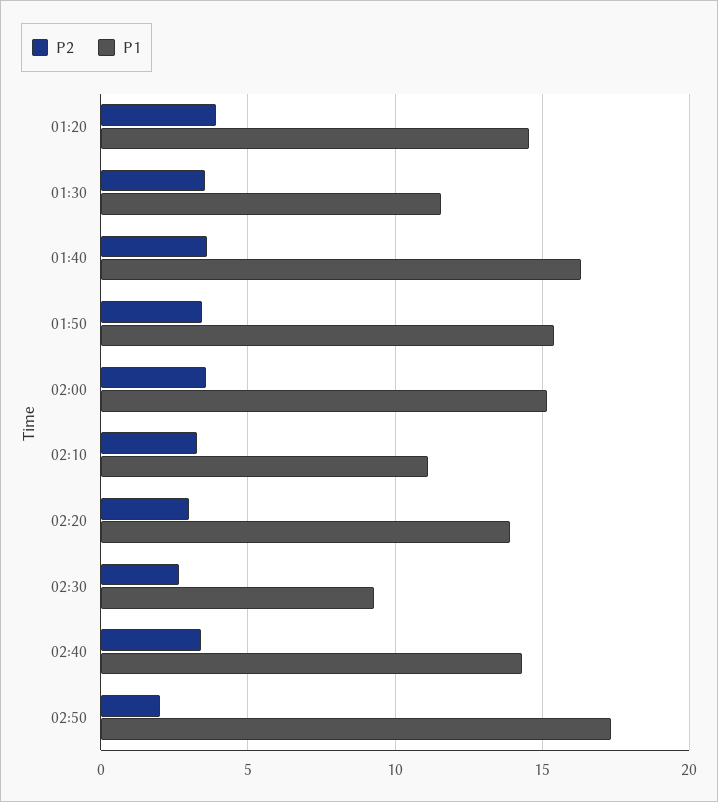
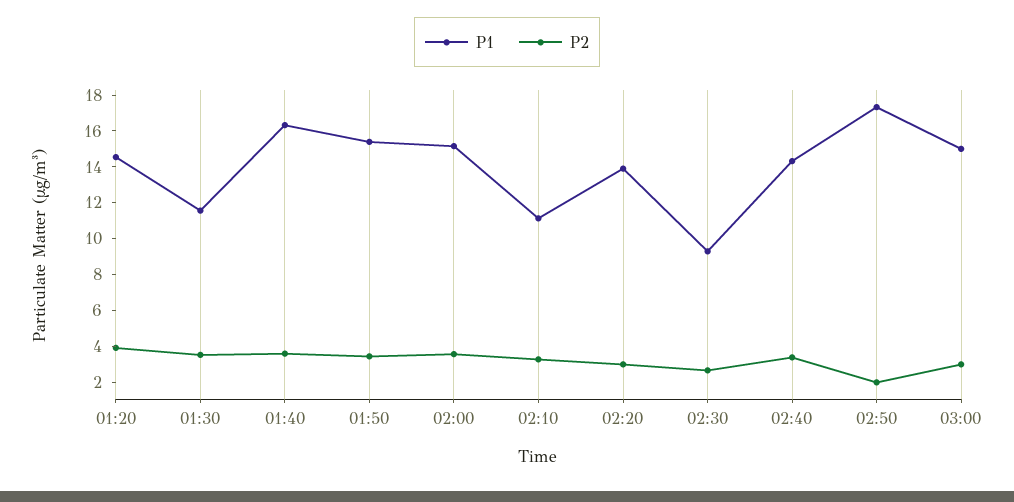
P1, 03:00: none -> 15
P2, 03:00: none -> 3

